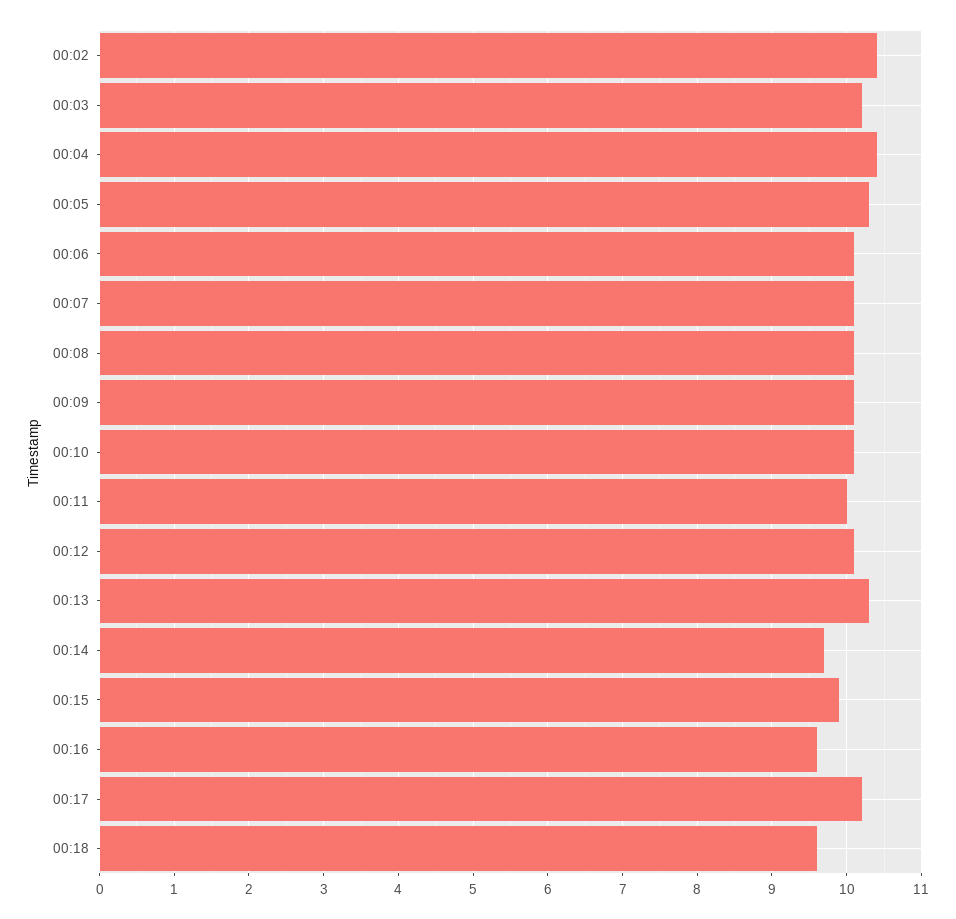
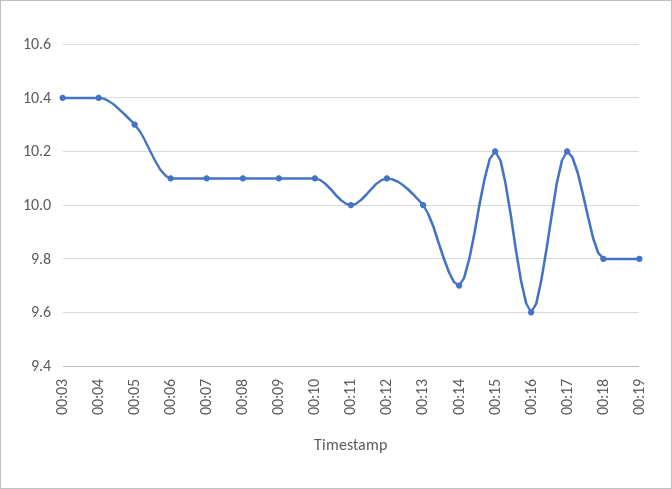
00:02: 10.4 -> none
00:03: 10.2 -> 10.4
00:13: 10.3 -> 10
00:15: 9.9 -> 10.2
00:18: 9.6 -> 9.8
00:19: none -> 9.8

